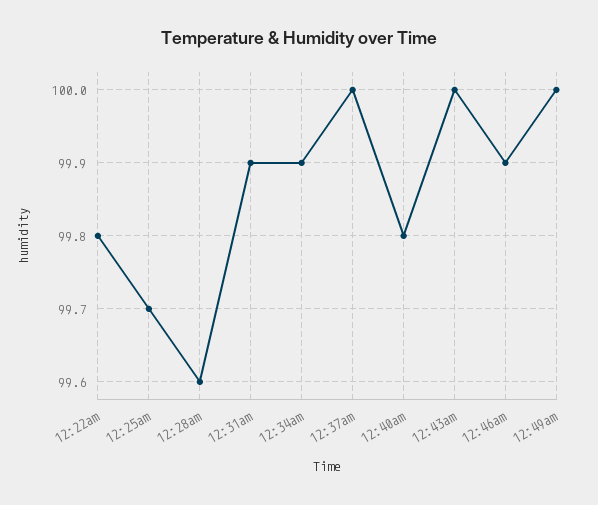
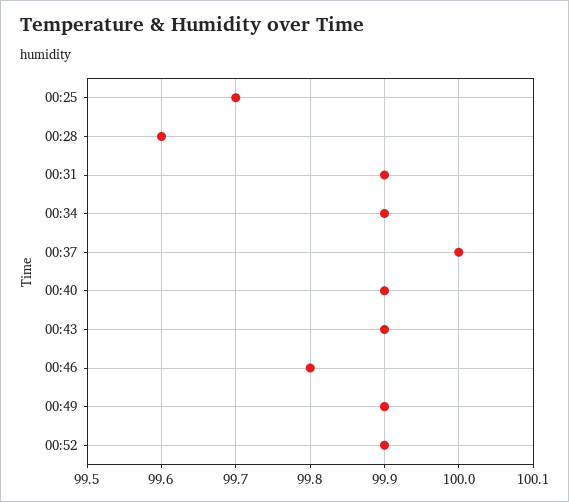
12:22am: 99.8 -> none
12:40am: 99.8 -> 99.9
12:43am: 100 -> 99.9
12:46am: 99.9 -> 99.8
12:49am: 100 -> 99.9
00:52: none -> 99.9

